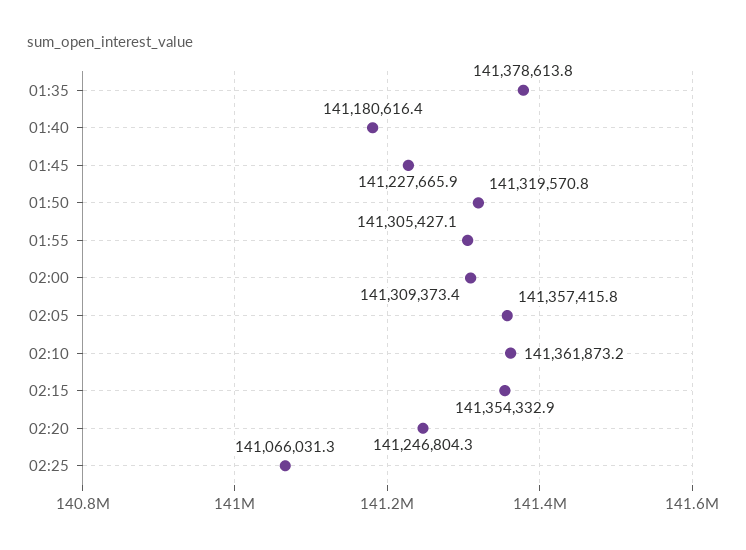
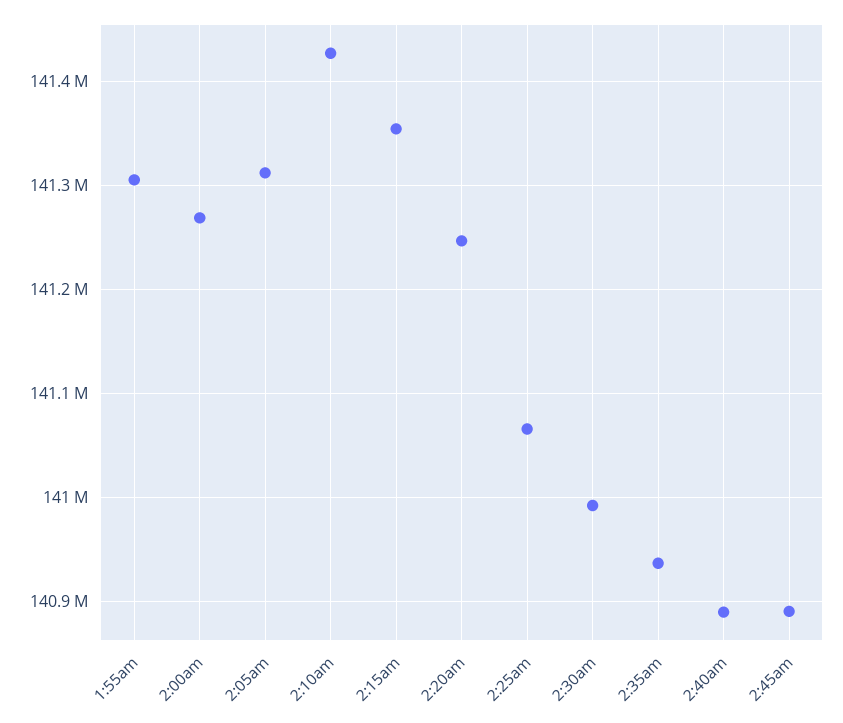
01:35: 141378613.8 -> none
01:40: 141180616.4 -> none
01:45: 141227665.9 -> none
01:50: 141319570.8 -> none
02:00: 141309373.4 -> 141270000
02:05: 141357415.8 -> 141310000
02:10: 141361873.2 -> 141430000
2:30am: none -> 140990000
2:35am: none -> 140940000
2:40am: none -> 140890000
2:45am: none -> 140890000

